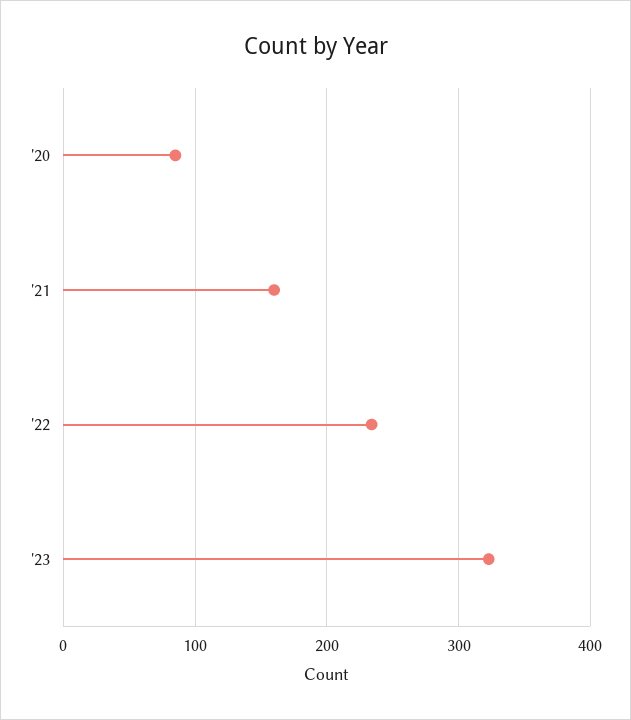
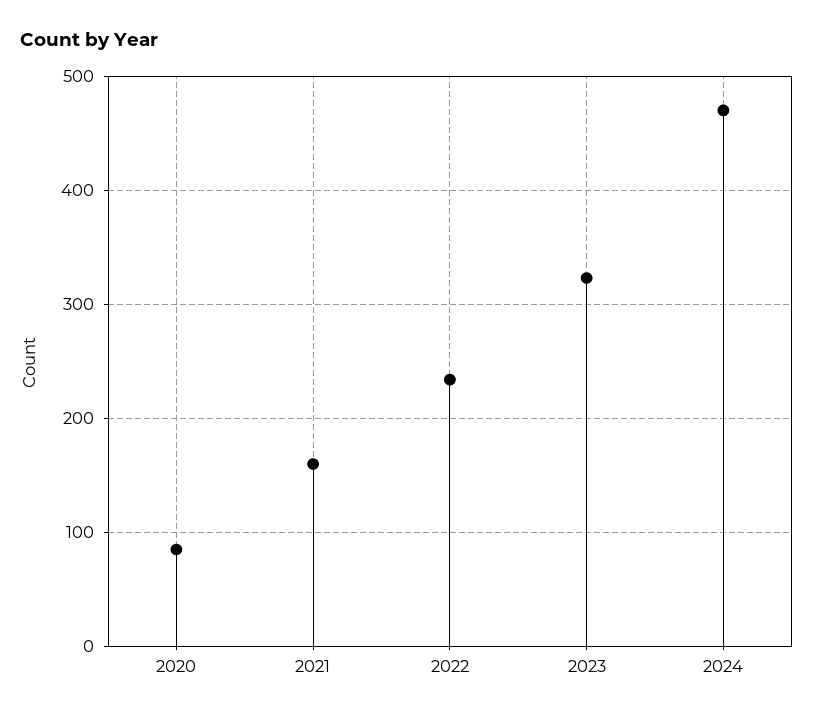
2024: none -> 470

